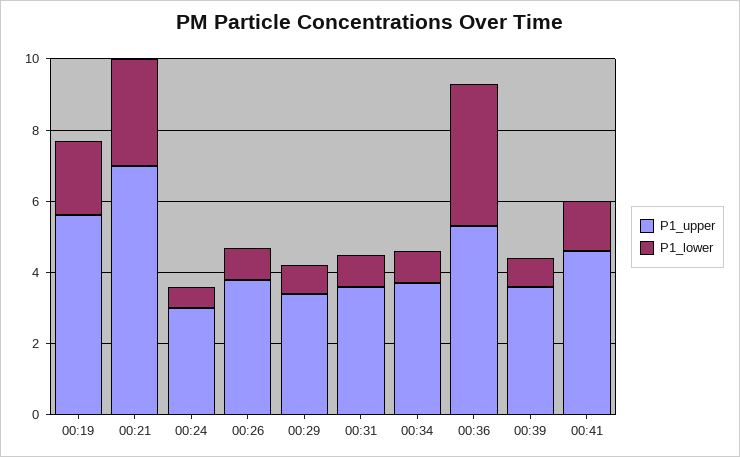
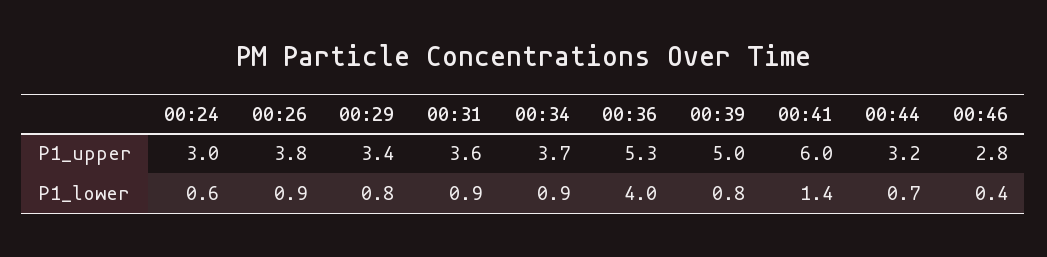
P1_upper, 00:19: 5.5 -> none
P1_lower, 00:19: 2 -> none
P1_upper, 00:21: 7 -> none
P1_lower, 00:21: 3 -> none
P1_upper, 00:39: 3.5 -> 5
P1_upper, 00:41: 4.5 -> 6
P1_upper, 00:44: none -> 3.2
P1_upper, 00:46: none -> 2.8
P1_lower, 00:44: none -> 0.7
P1_lower, 00:46: none -> 0.4

